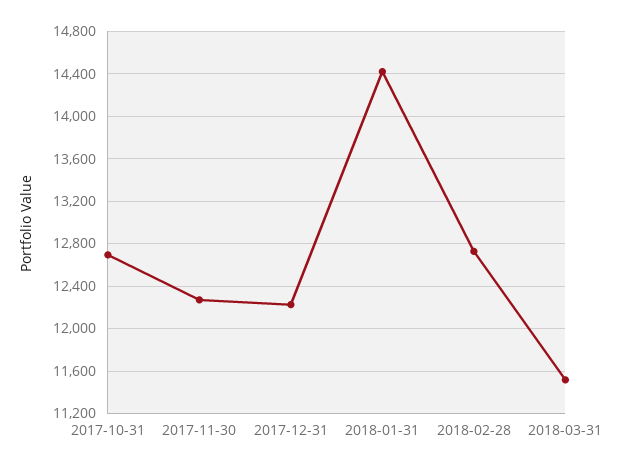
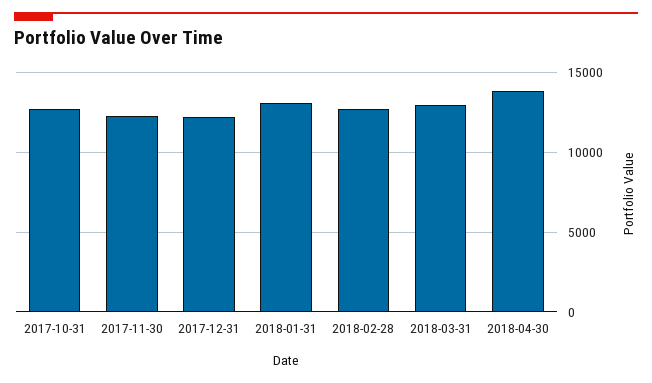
2018-01-31: 14400 -> 13000
2018-03-31: 11500 -> 13000
2018-04-30: none -> 14000

